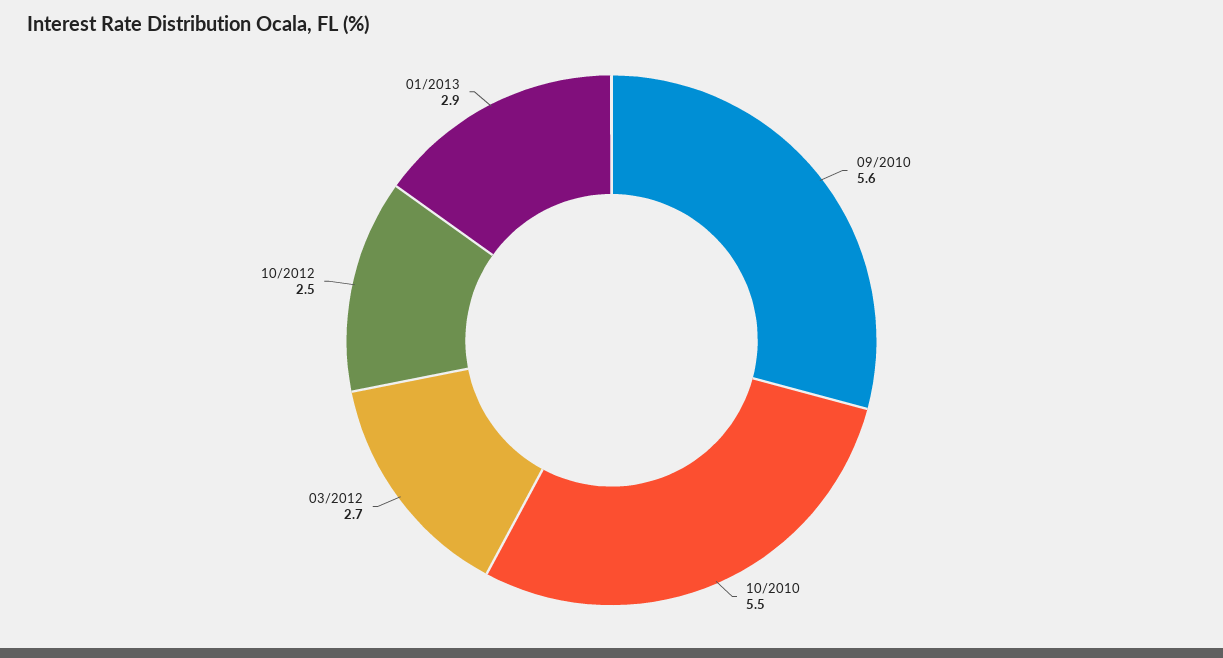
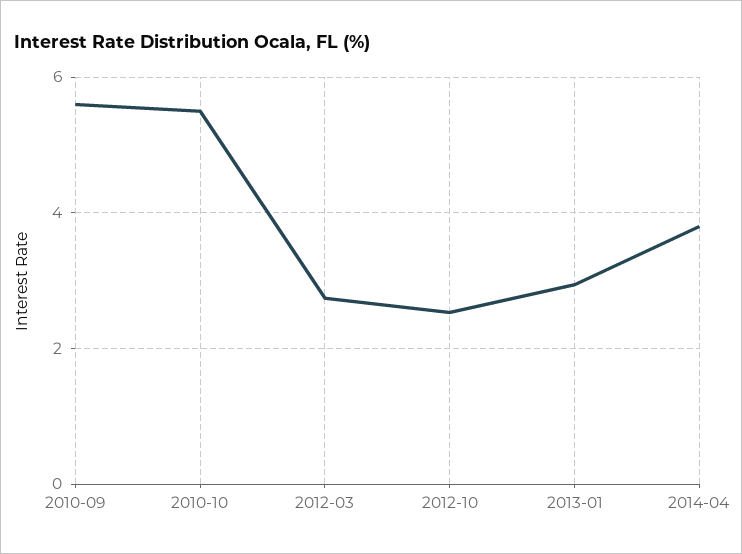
2014-04: none -> 3.8

